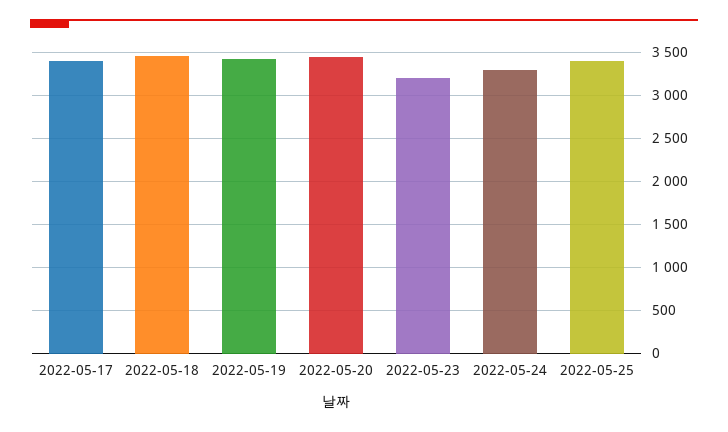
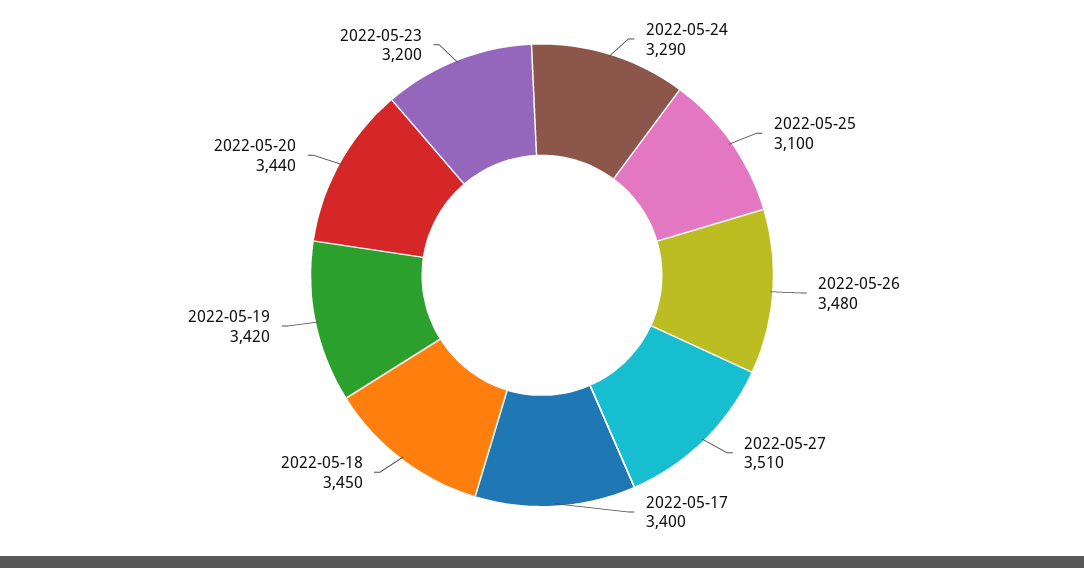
2022-05-25: 3400 -> 3100
2022-05-26: none -> 3480
2022-05-27: none -> 3510

